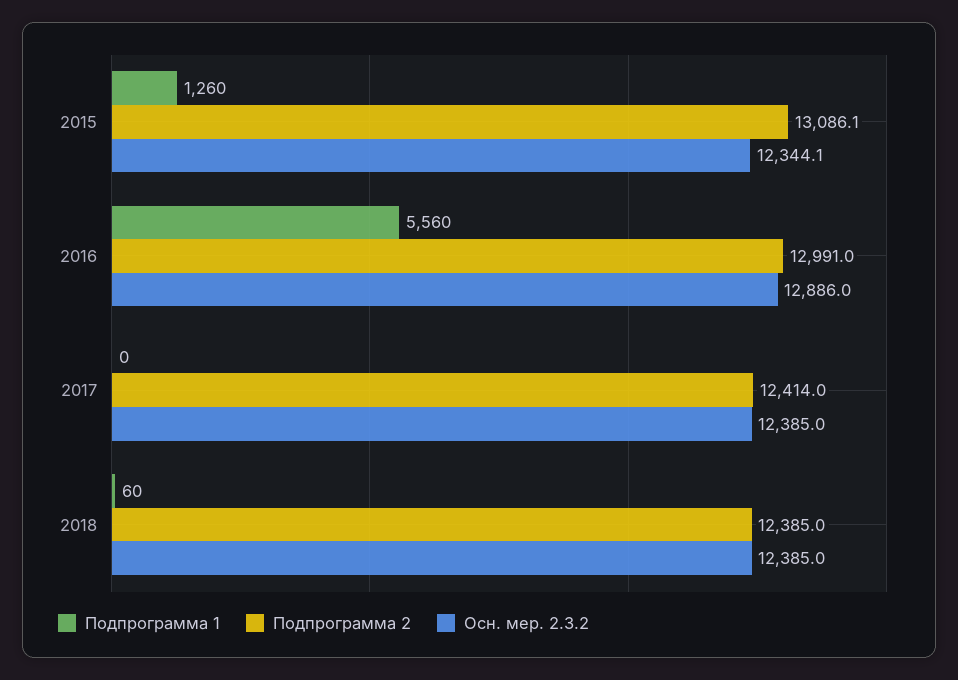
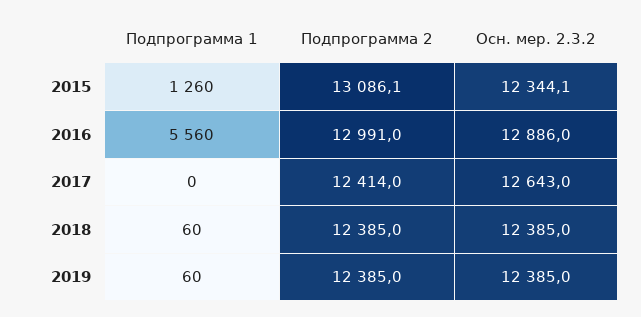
Осн. мер. 2.3.2, 2017: 12385 -> 12643
Подпрограмма 1, 2019: none -> 60
Подпрограмма 2, 2019: none -> 12385
Осн. мер. 2.3.2, 2019: none -> 12385

